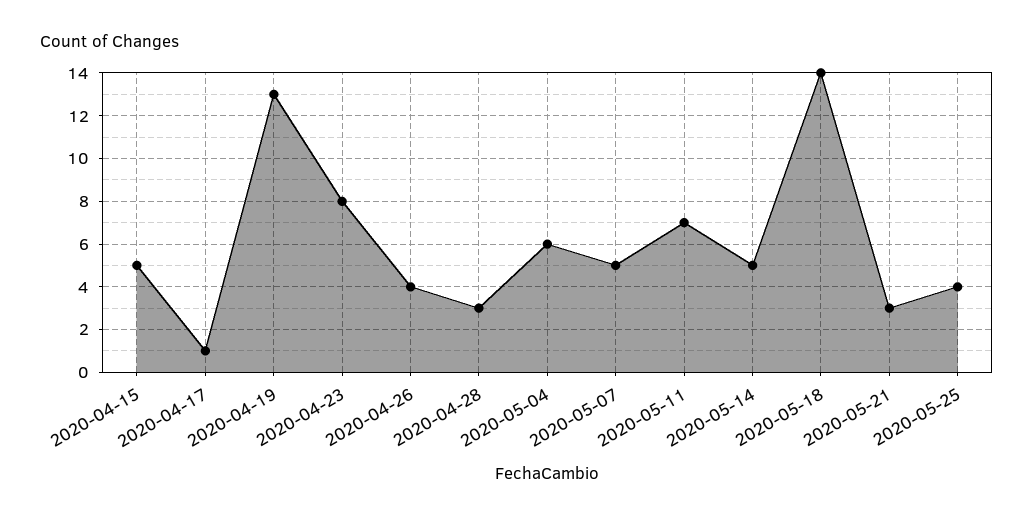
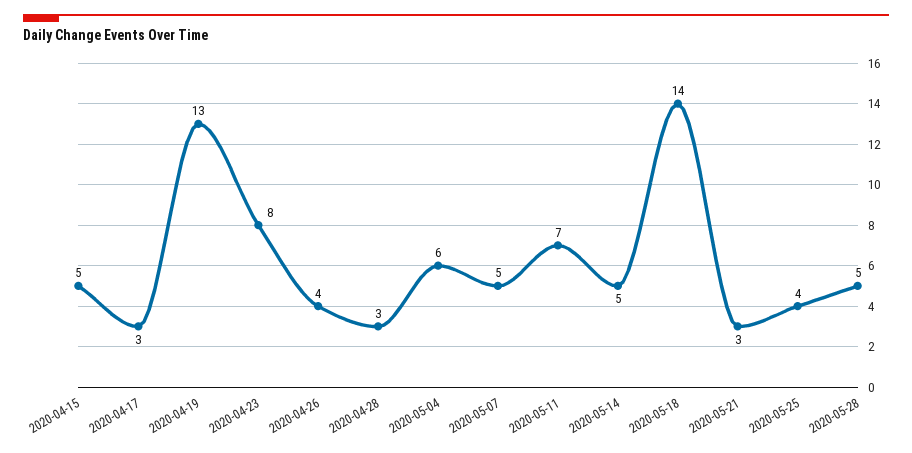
2020-04-17: 1 -> 3
2020-05-28: none -> 5

